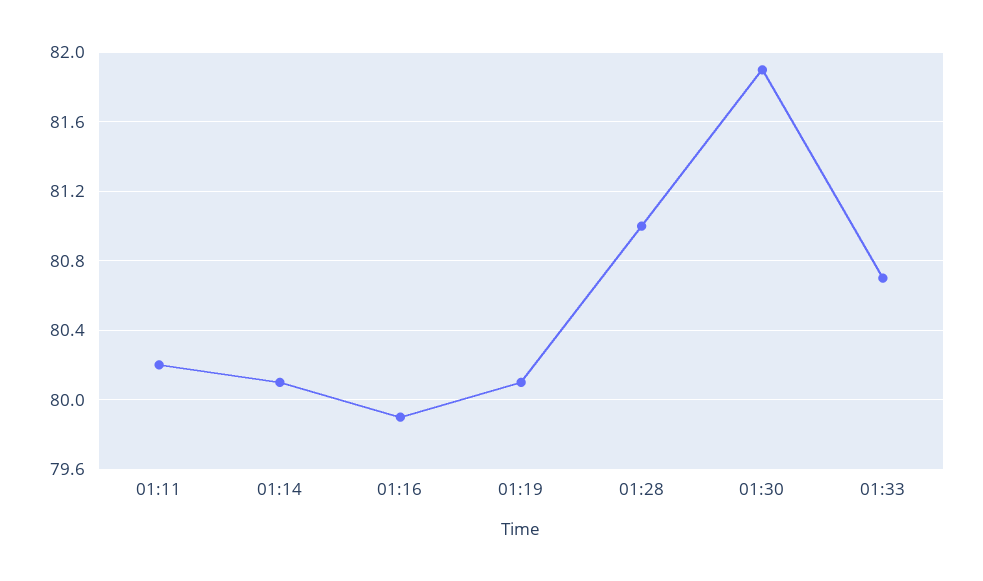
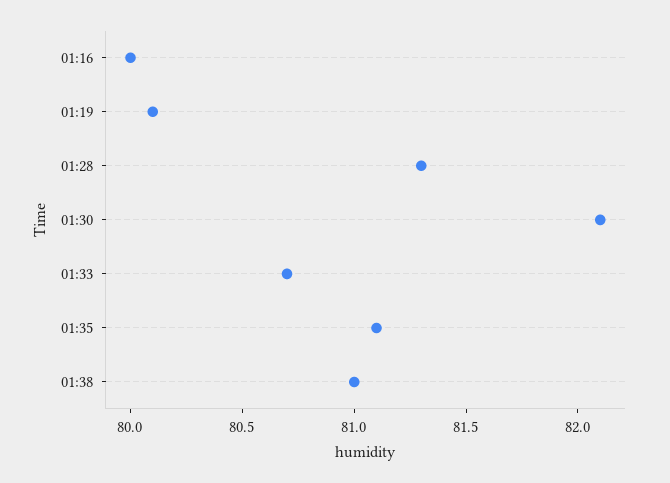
01:11: 80.2 -> none
01:14: 80.1 -> none
01:16: 79.9 -> 80
01:28: 81 -> 81.3
01:30: 81.9 -> 82.1
01:35: none -> 81.1
01:38: none -> 81

